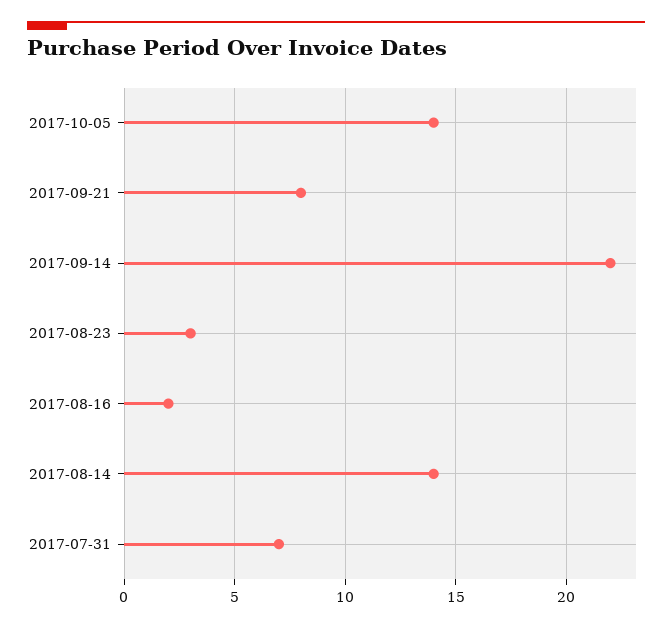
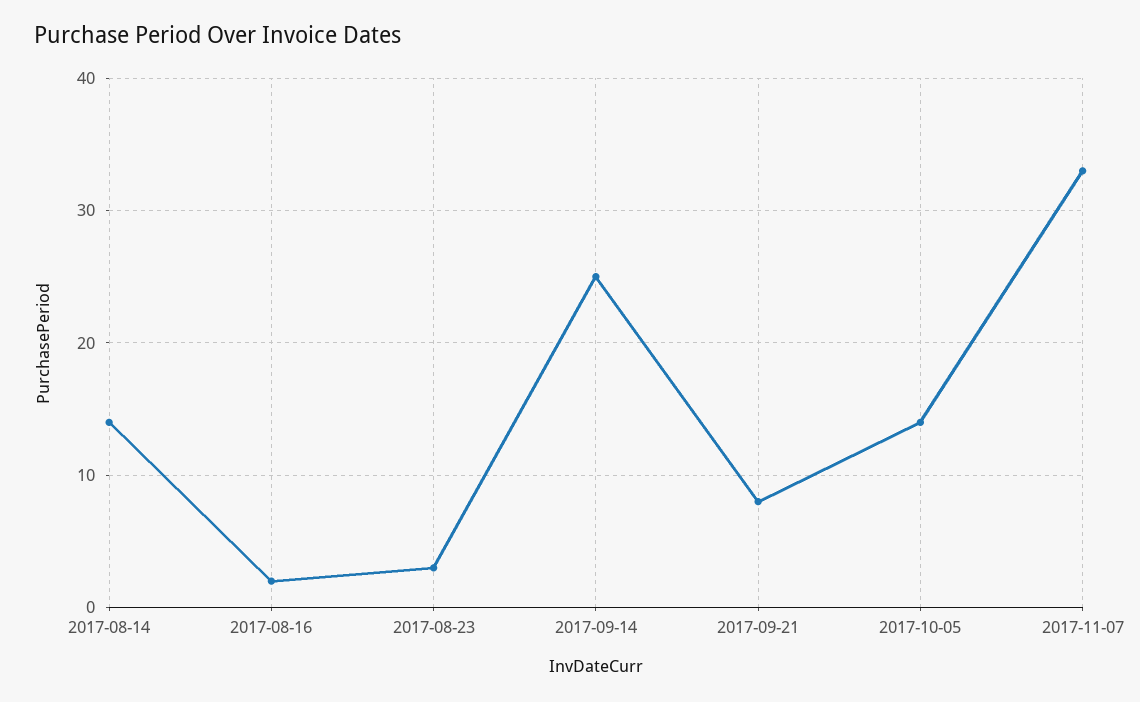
2017-09-14: 22 -> 25
2017-07-31: 7 -> none
2017-11-07: none -> 33

